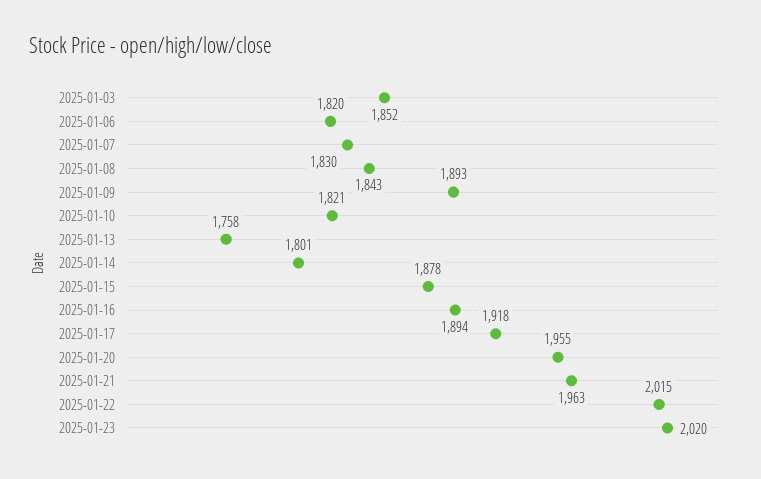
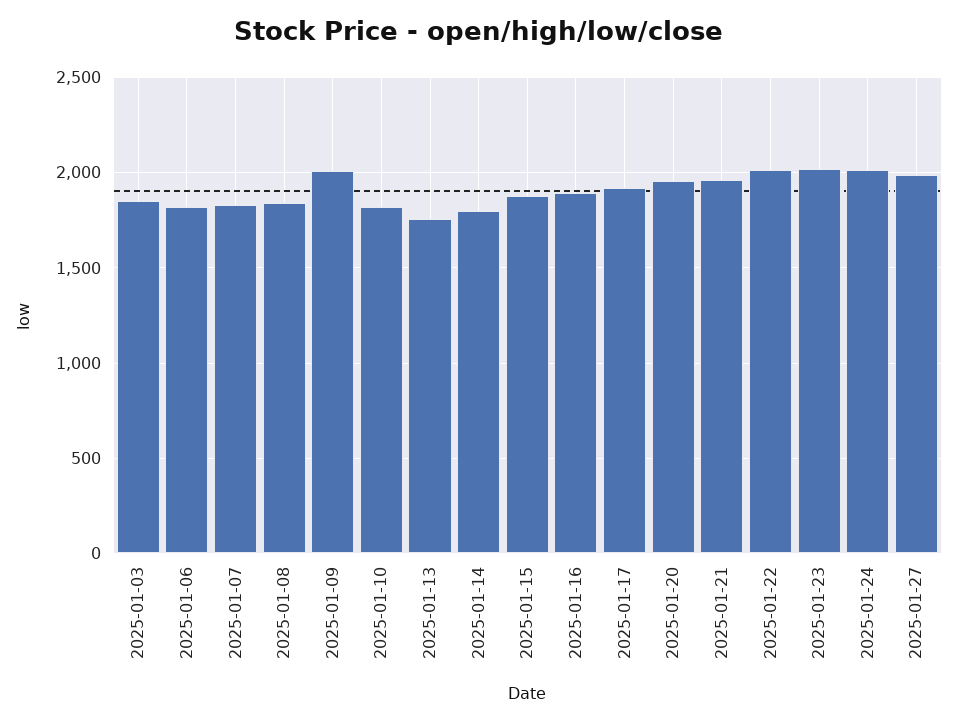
2025-01-09: 1893 -> 2000
2025-01-24: none -> 2000
2025-01-27: none -> 2000

